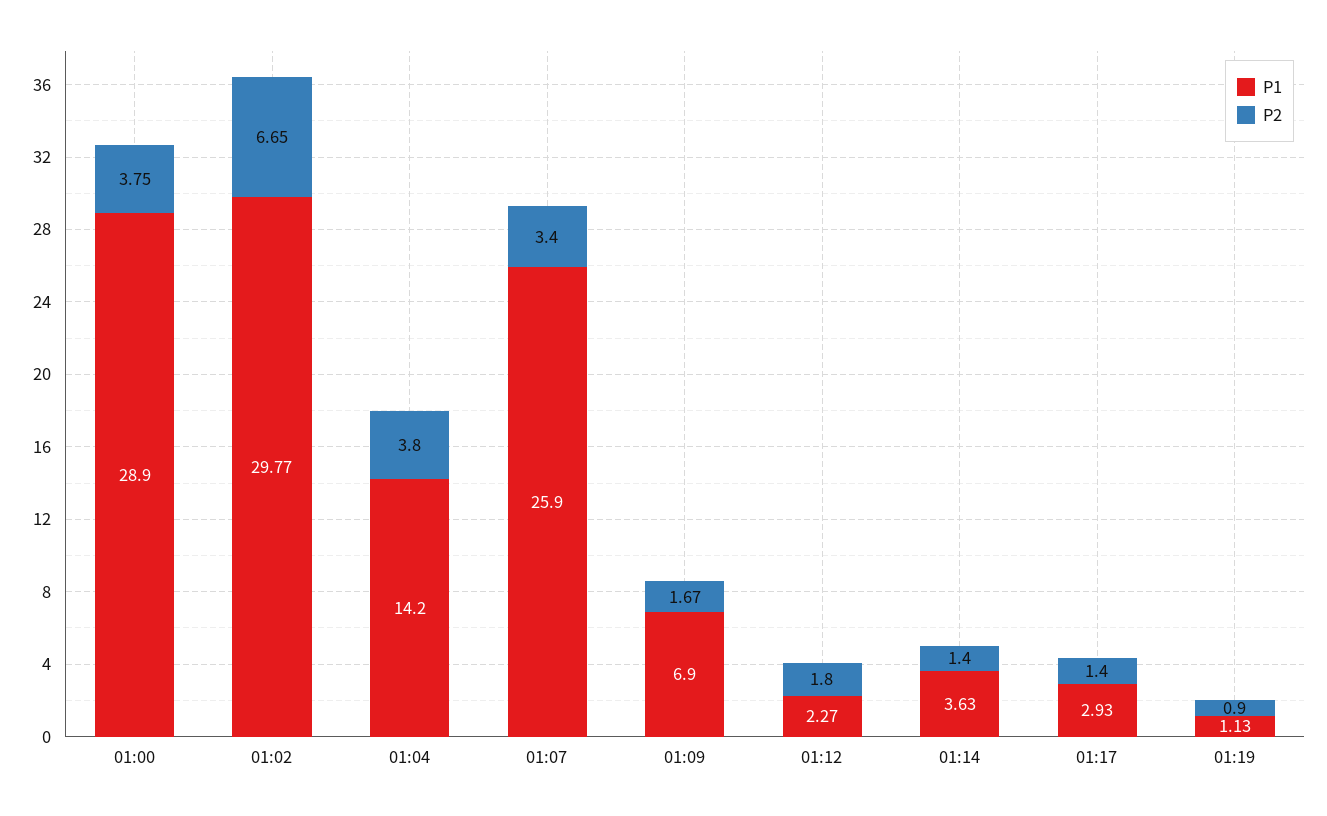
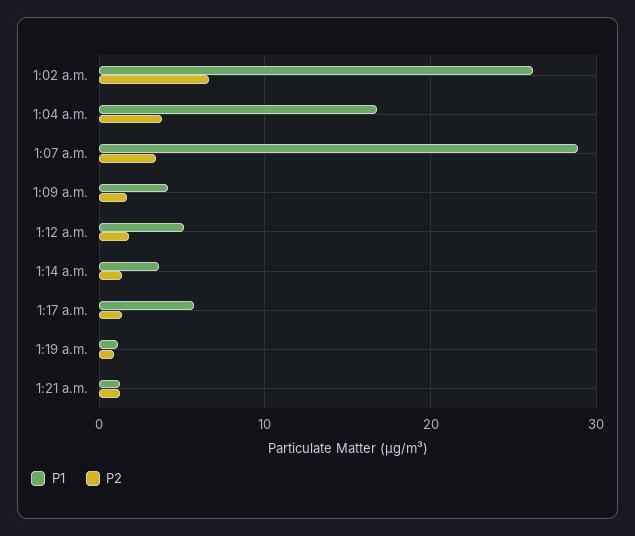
P1, 01:00: 28.9 -> none
P2, 01:00: 3.75 -> none
P1, 01:02: 29.77 -> 26
P1, 01:04: 14.2 -> 17
P1, 01:07: 25.9 -> 29
P1, 01:09: 6.9 -> 4
P1, 01:12: 2.27 -> 5
P1, 01:17: 2.93 -> 6
P1, 1:21 a.m.: none -> 1
P2, 1:21 a.m.: none -> 1

